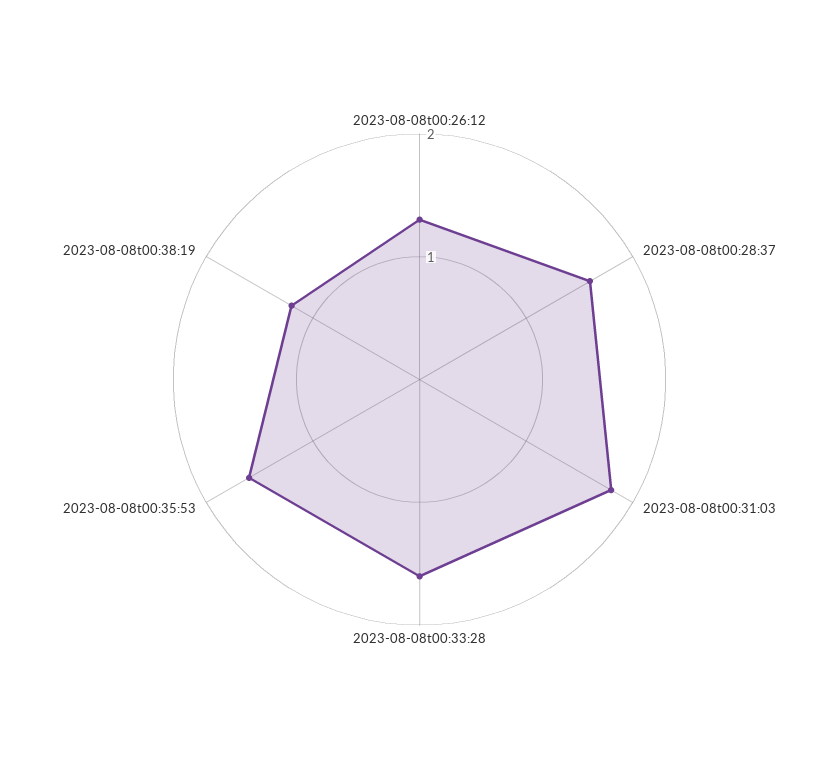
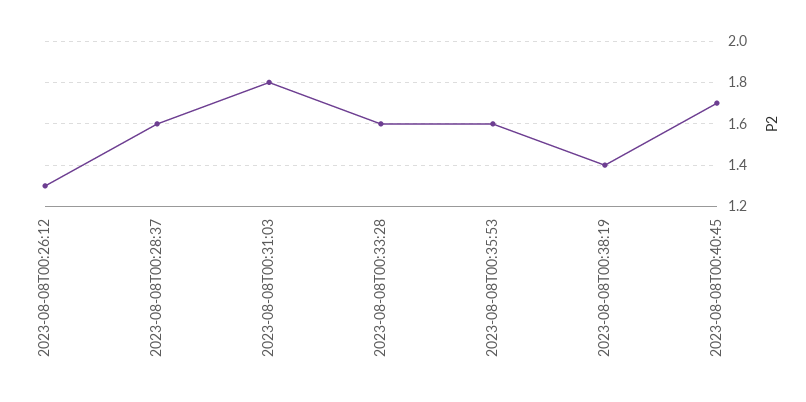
2023-08-08t00:38:19: 1.2 -> 1.4
2023-08-08T00:40:45: none -> 1.7

